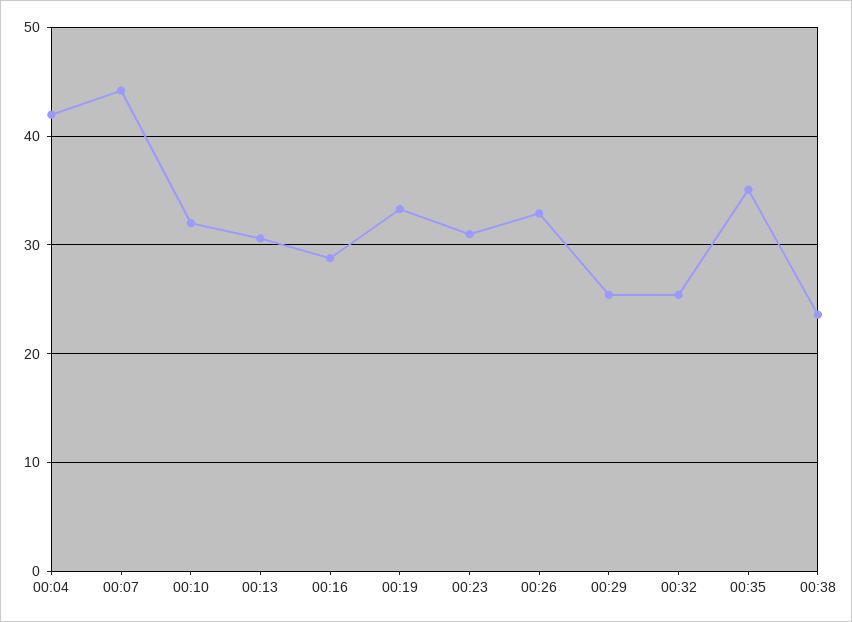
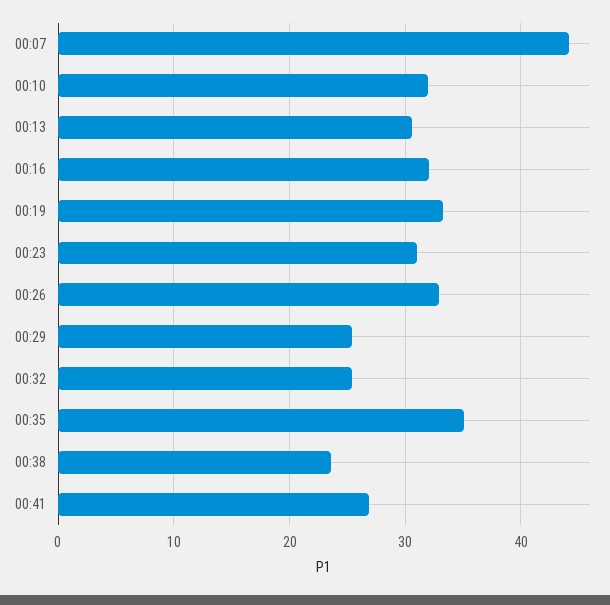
00:04: 42 -> none
00:16: 29 -> 32
00:41: none -> 27

